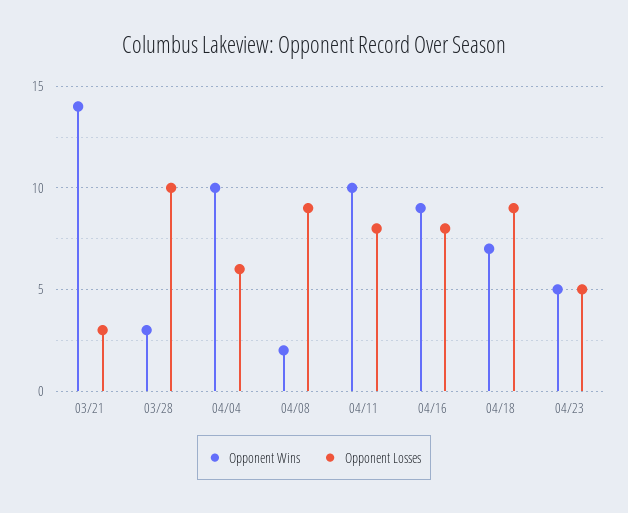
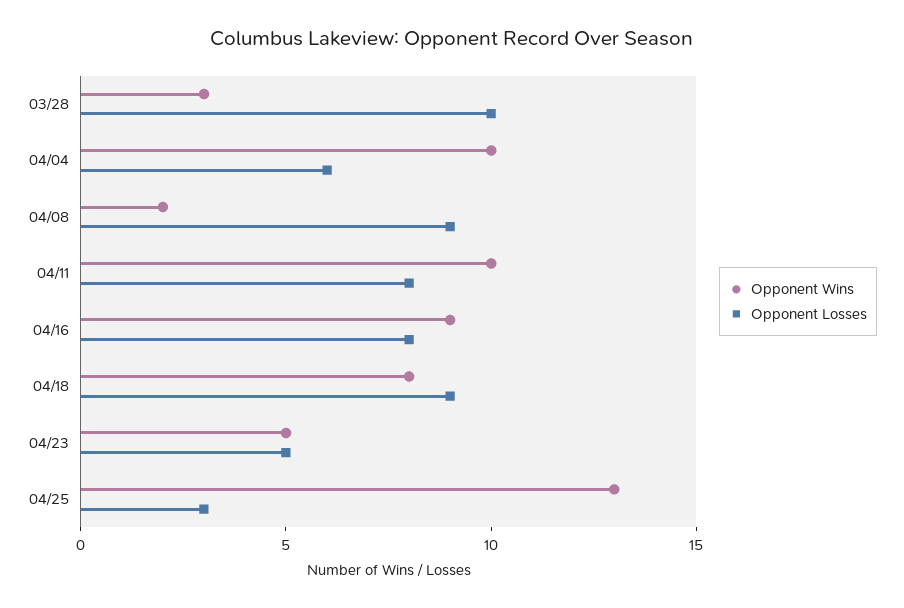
Opponent Wins, 03/21: 14 -> none
Opponent Losses, 03/21: 3 -> none
Opponent Wins, 04/18: 7 -> 8
Opponent Wins, 04/25: none -> 13
Opponent Losses, 04/25: none -> 3

